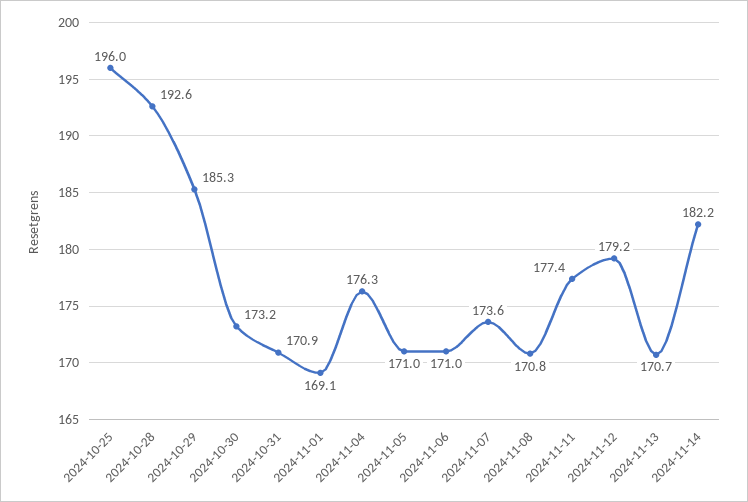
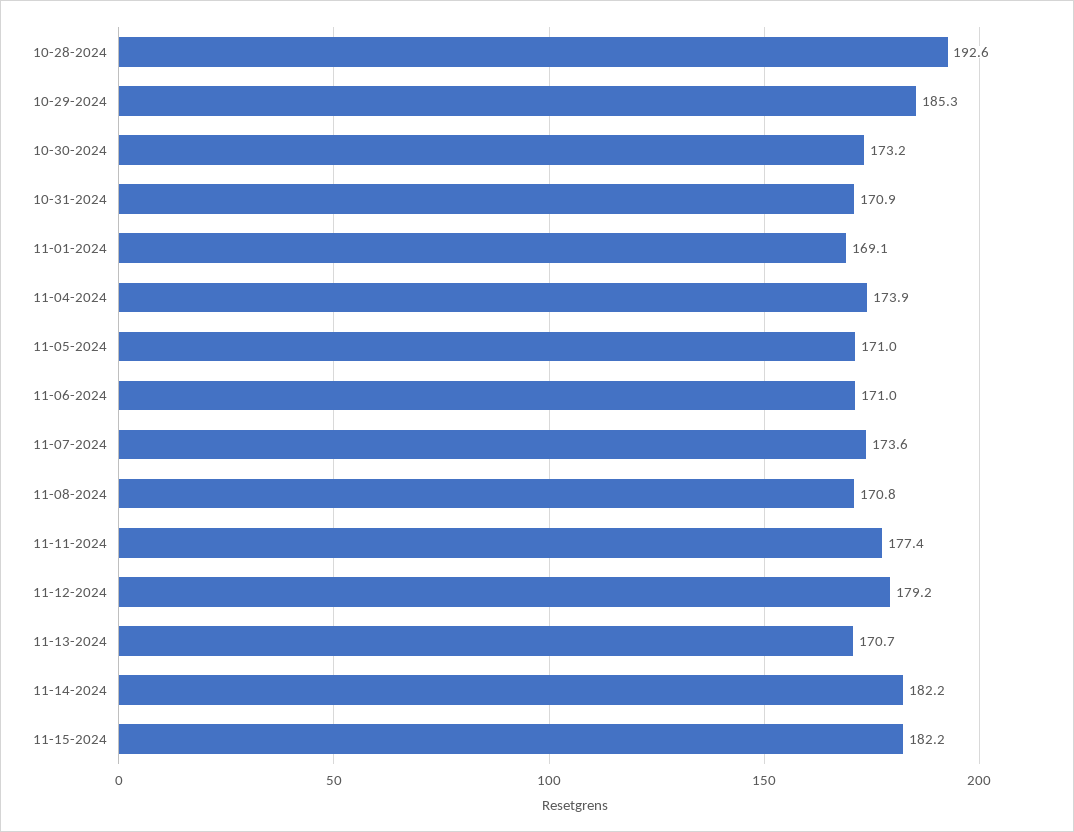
2024-10-25: 196 -> none
2024-11-04: 176.3 -> 173.9
11-15-2024: none -> 182.2

